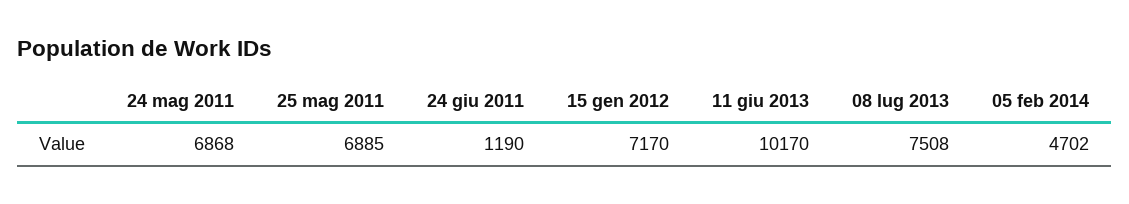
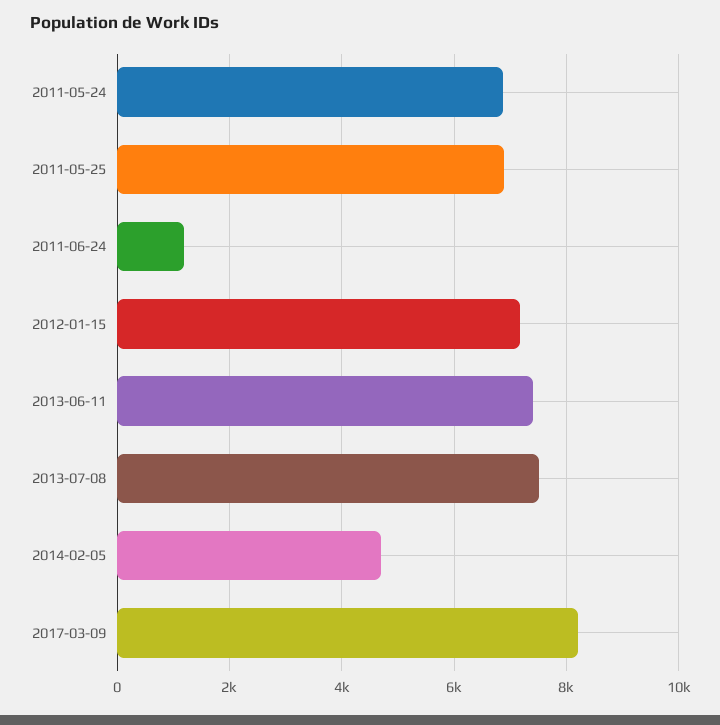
11 giu 2013: 10170 -> 7400
2017-03-09: none -> 8200

